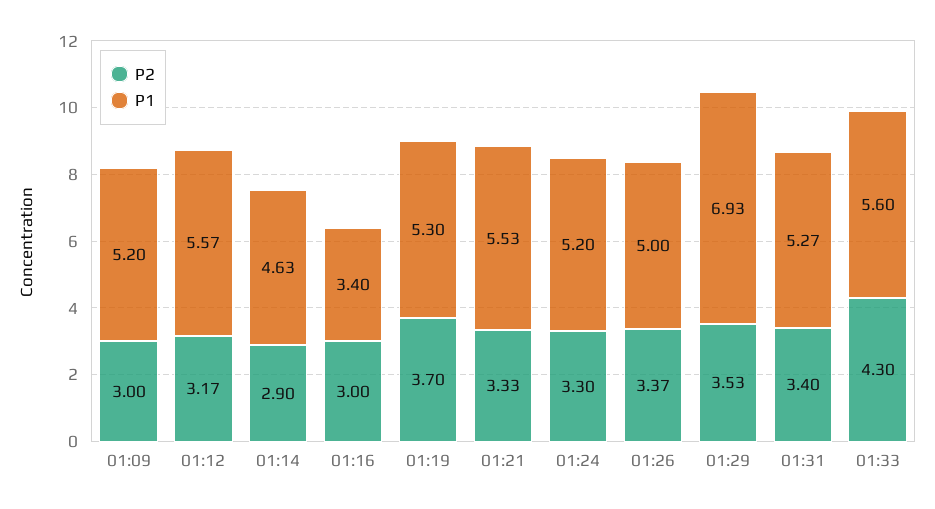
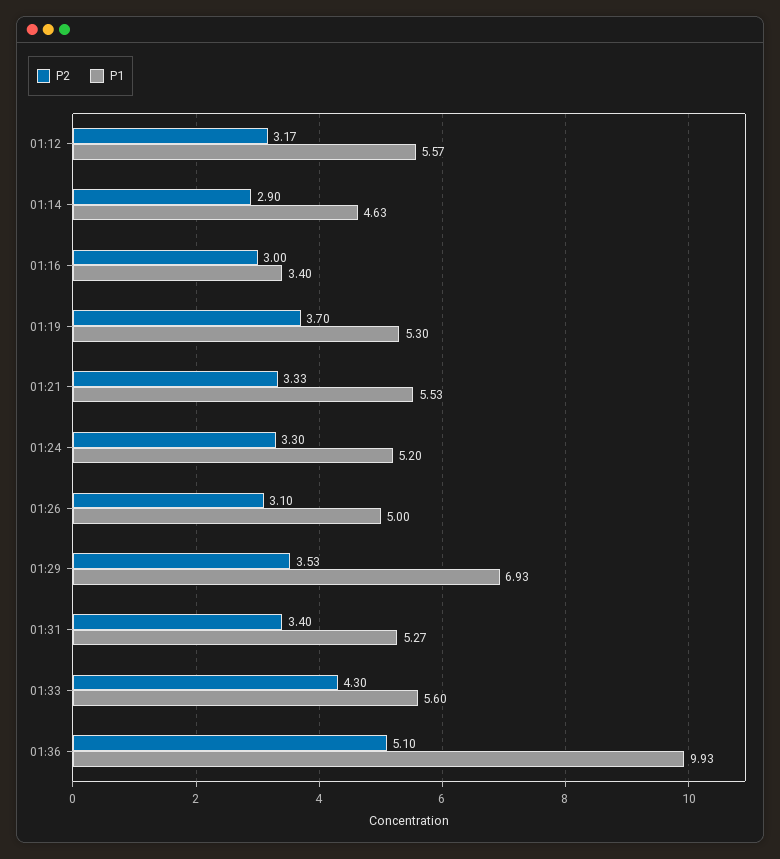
P2, 01:09: 3 -> none
P1, 01:09: 5.2 -> none
P2, 01:26: 3.37 -> 3.1
P2, 01:36: none -> 5.1
P1, 01:36: none -> 9.93

